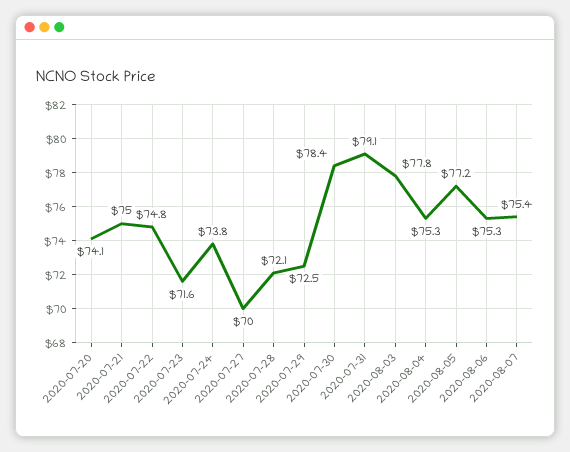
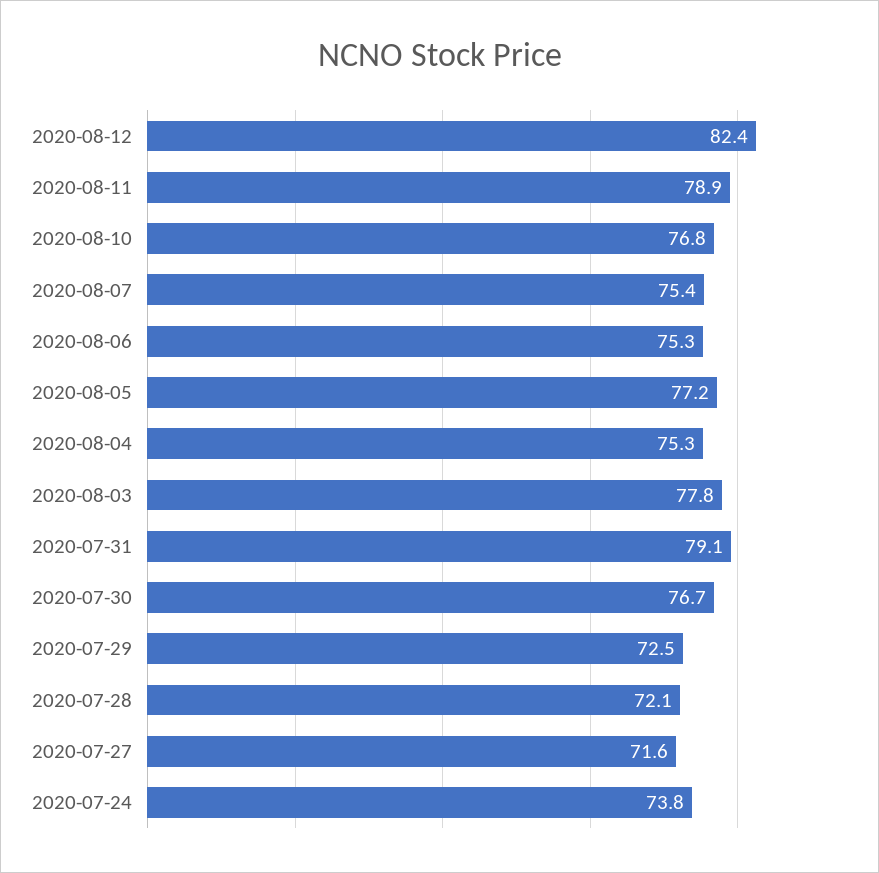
2020-07-20: 74.1 -> none
2020-07-21: 75 -> none
2020-07-22: 74.8 -> none
2020-07-23: 71.6 -> none
2020-07-27: 70 -> 71.6
2020-07-30: 78.4 -> 76.7
2020-08-12: none -> 82.4
2020-08-11: none -> 78.9
2020-08-10: none -> 76.8

